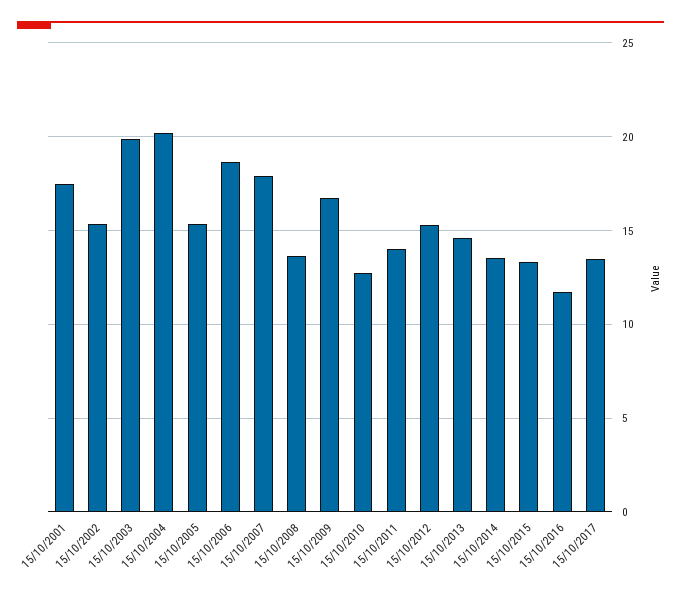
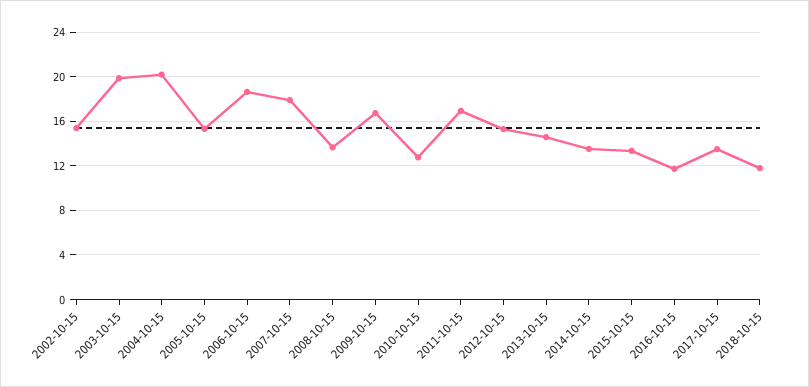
15/10/2001: 17.5 -> none
15/10/2011: 14 -> 17
2018-10-15: none -> 12

